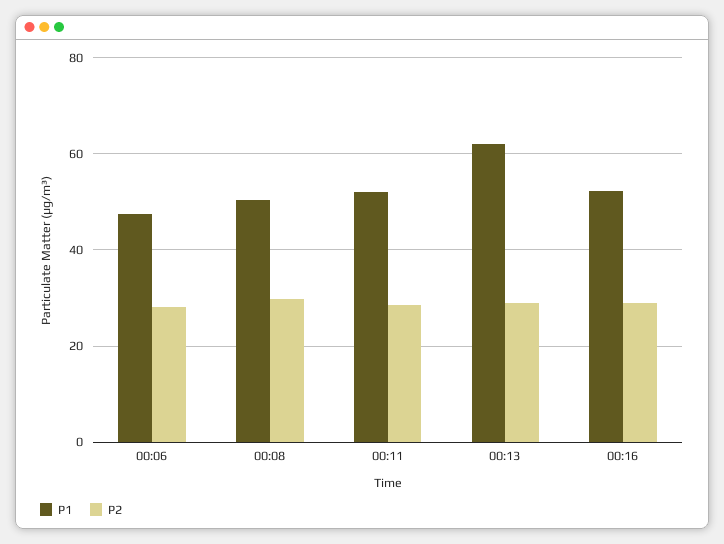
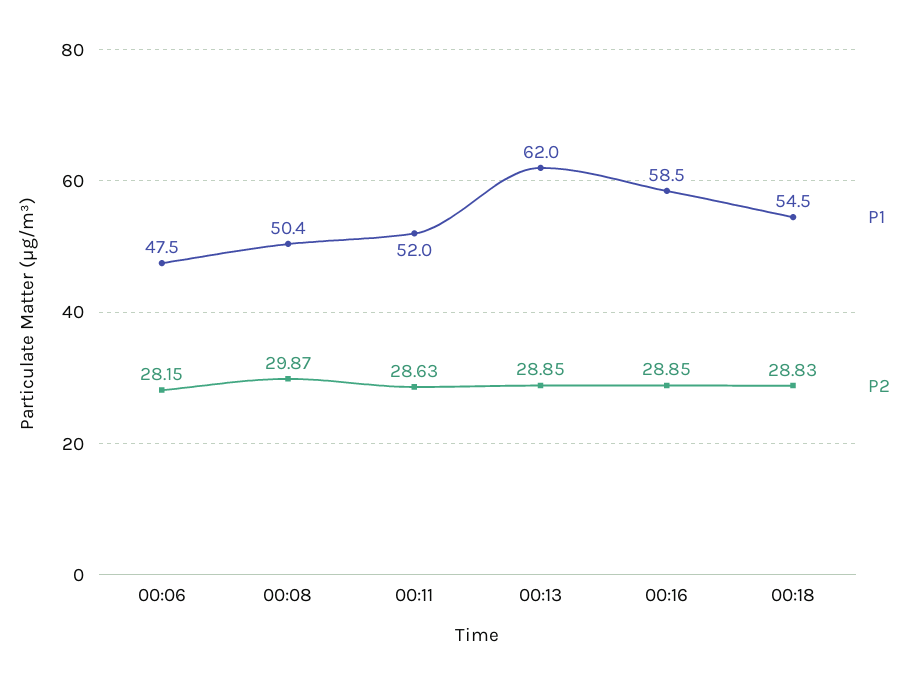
P1, 00:16: 52 -> 58.5
P1, 00:18: none -> 54.5
P2, 00:18: none -> 28.83

